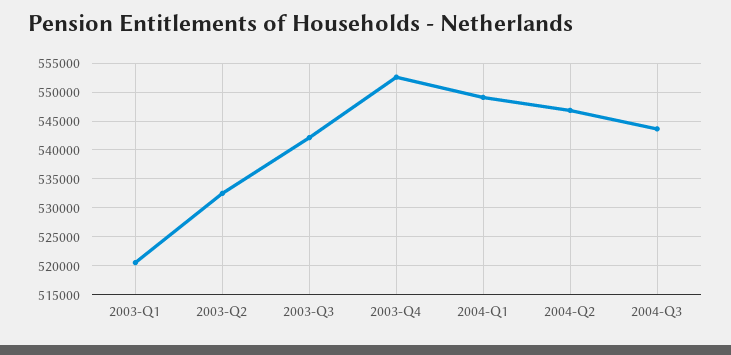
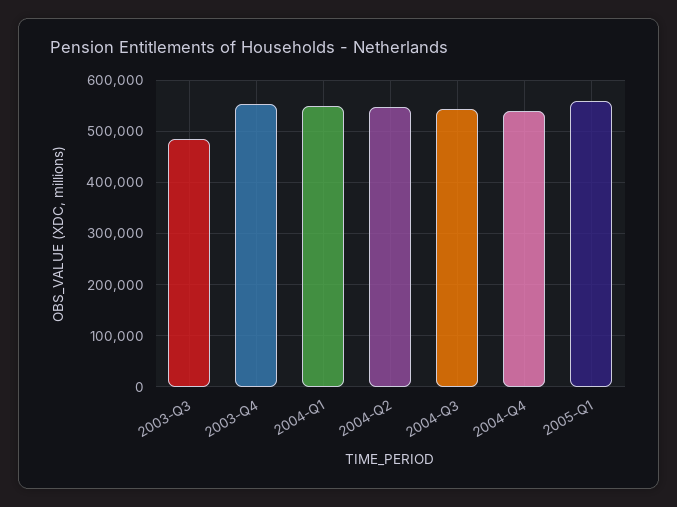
2003-Q1: 520000 -> none
2003-Q2: 532500 -> none
2003-Q3: 542500 -> 480000
2004-Q4: none -> 540000
2005-Q1: none -> 560000

